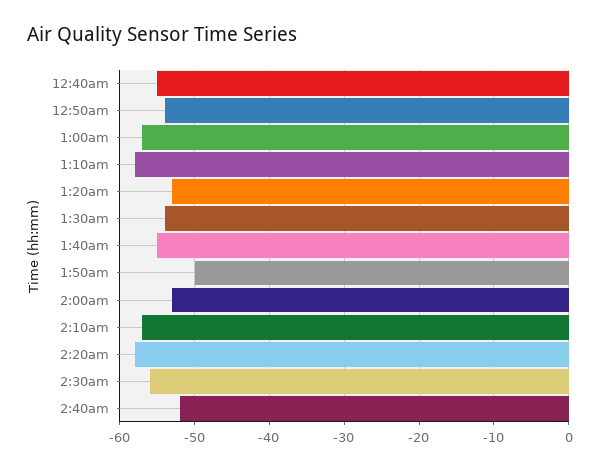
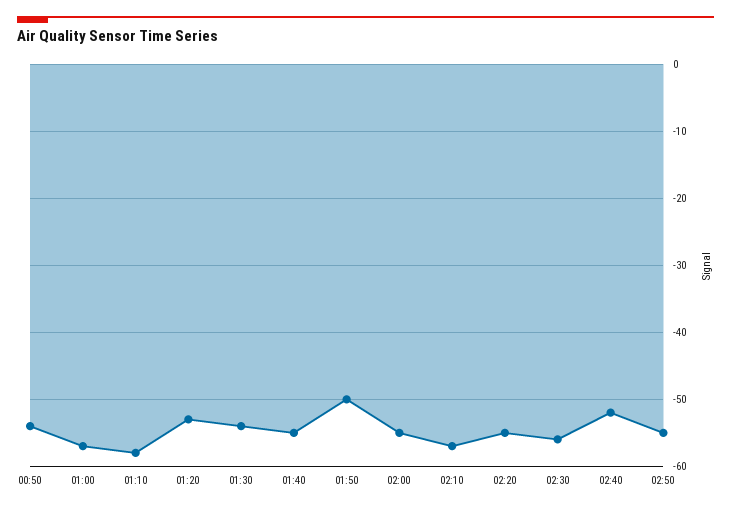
12:40am: -55 -> none
2:00am: -53 -> -55
2:20am: -58 -> -55
02:50: none -> -55

